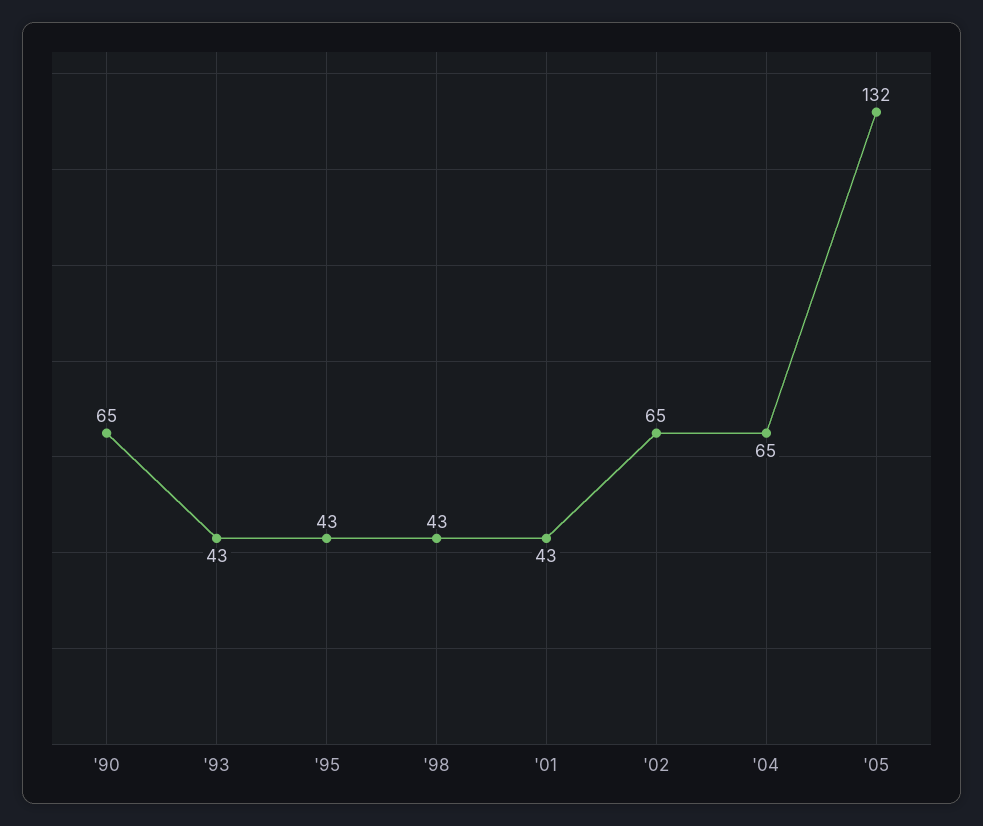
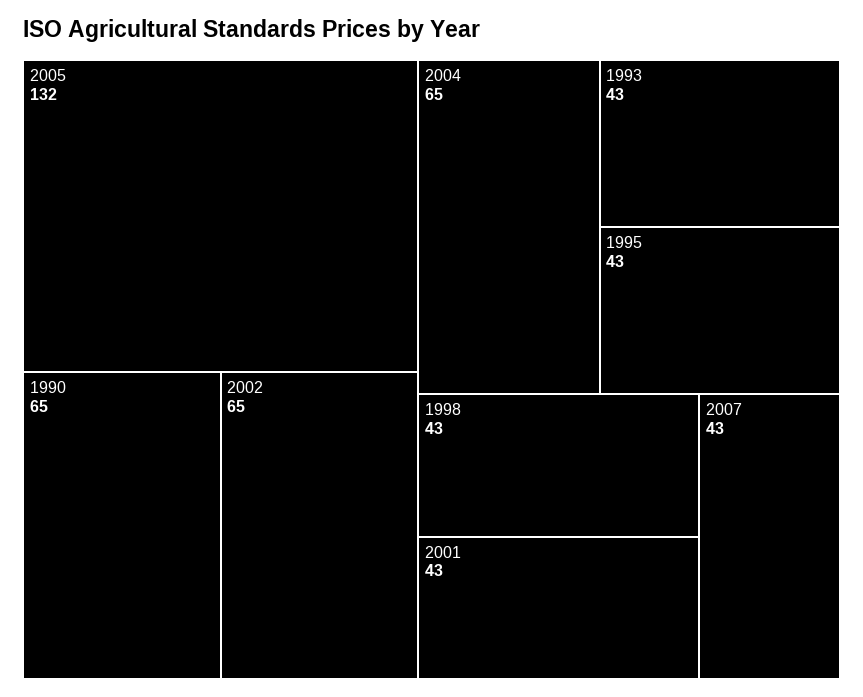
2007: none -> 43

